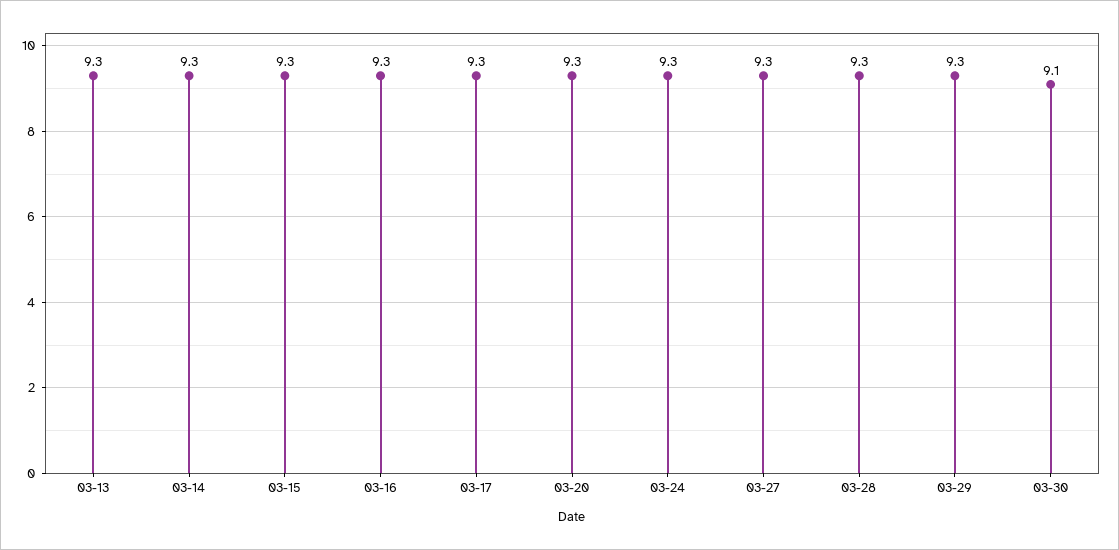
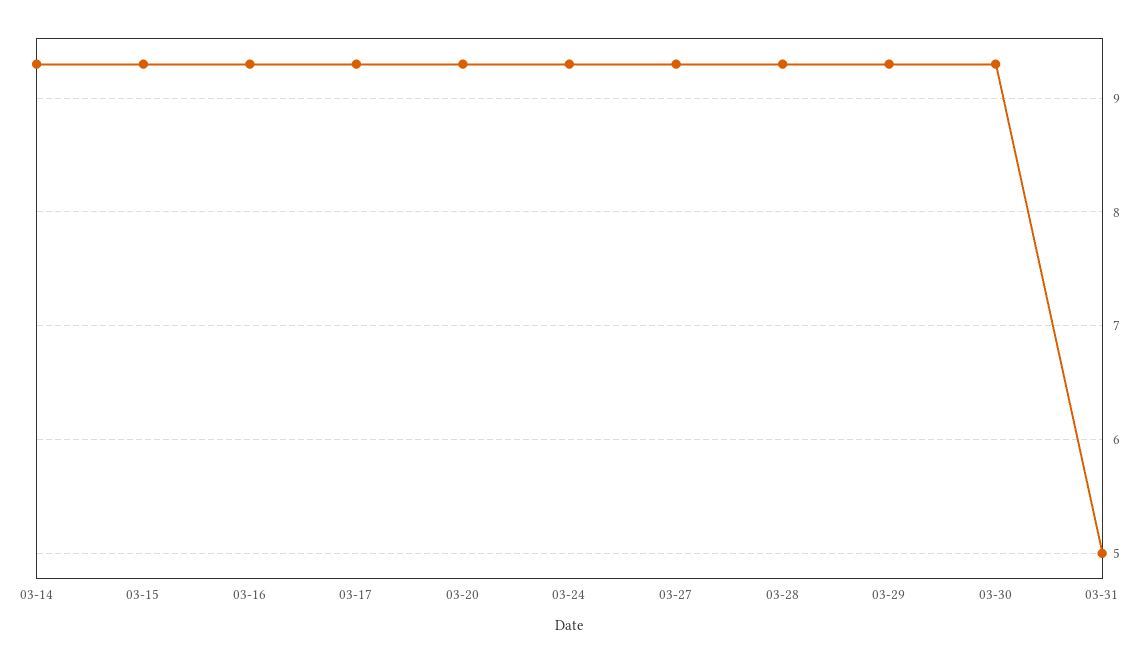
03-13: 9.3 -> none
03-30: 9.1 -> 9.3
03-31: none -> 5

